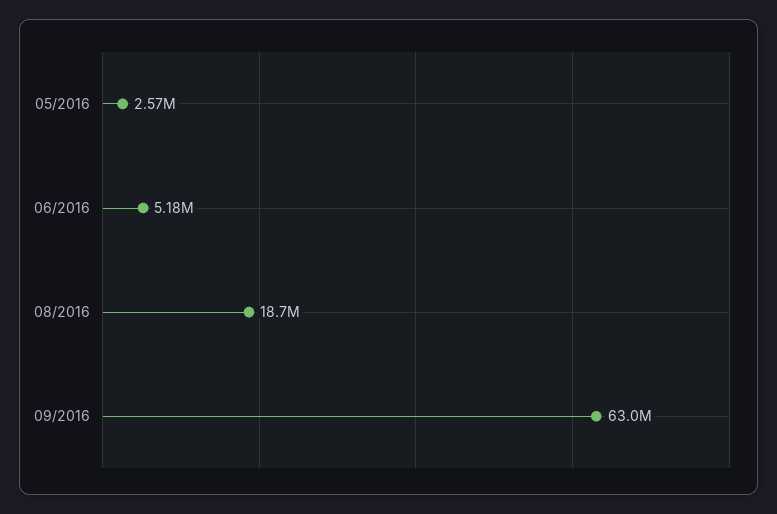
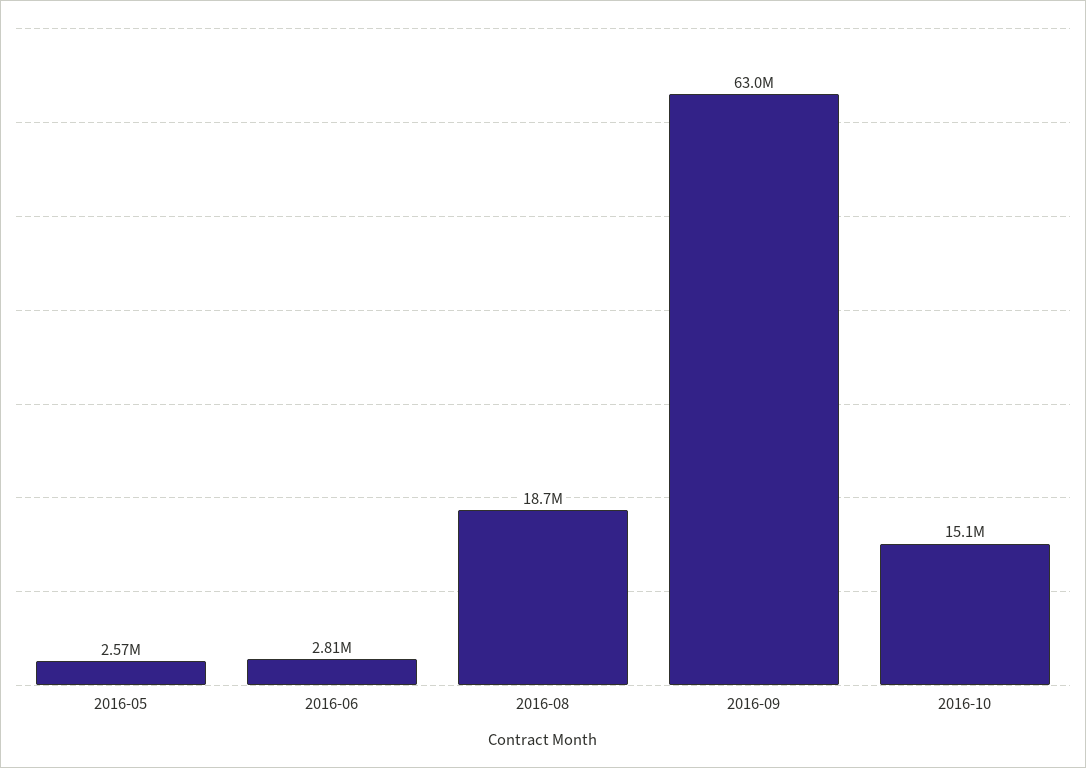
06/2016: 5180000 -> 2810000
2016-10: none -> 15100000

